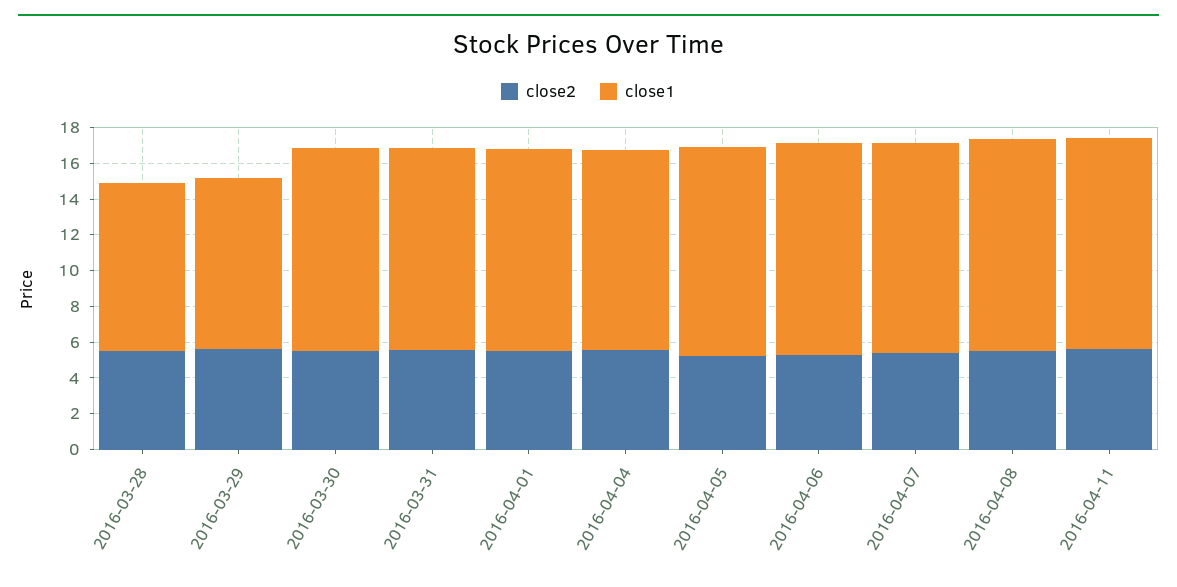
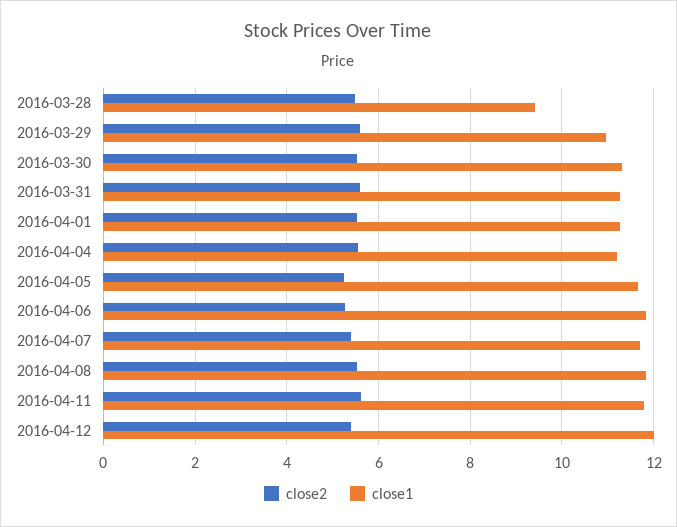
close1, 2016-03-29: 9.5 -> 11
close2, 2016-04-12: none -> 5.4
close1, 2016-04-12: none -> 12

